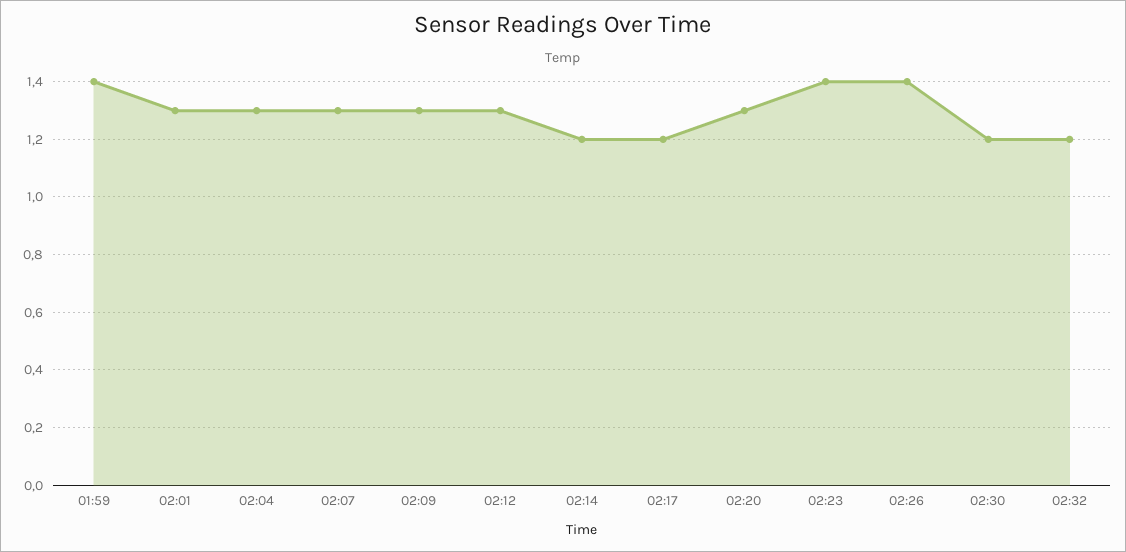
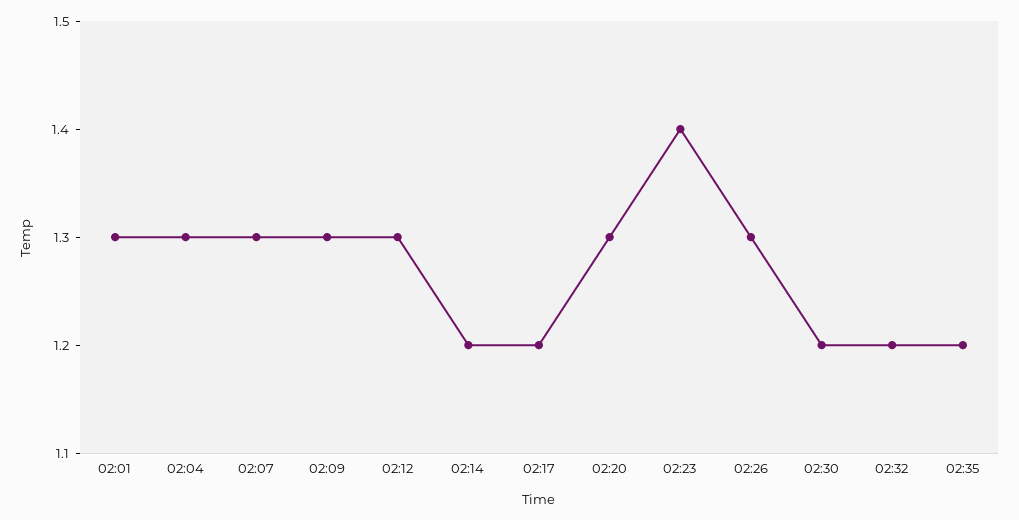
01:59: 1.4 -> none
02:26: 1.4 -> 1.3
02:35: none -> 1.2

